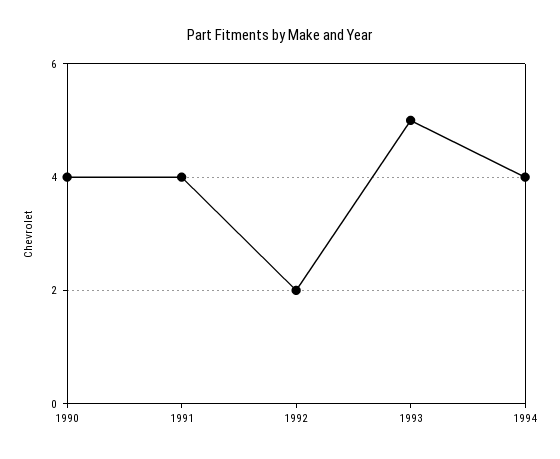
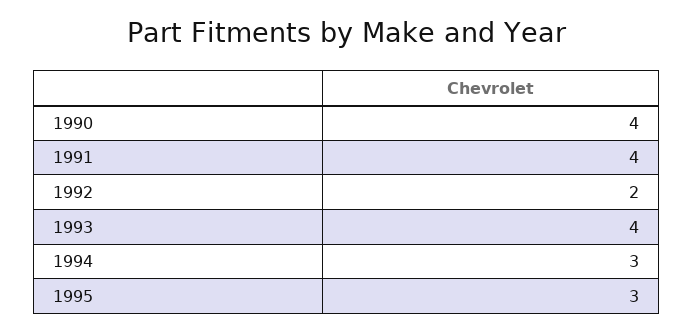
1993: 5 -> 4
1994: 4 -> 3
1995: none -> 3

